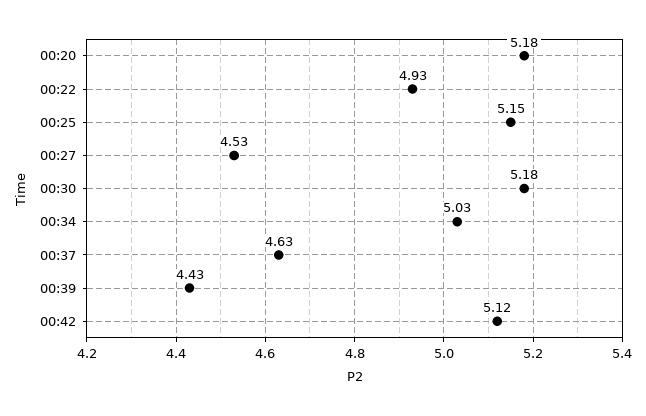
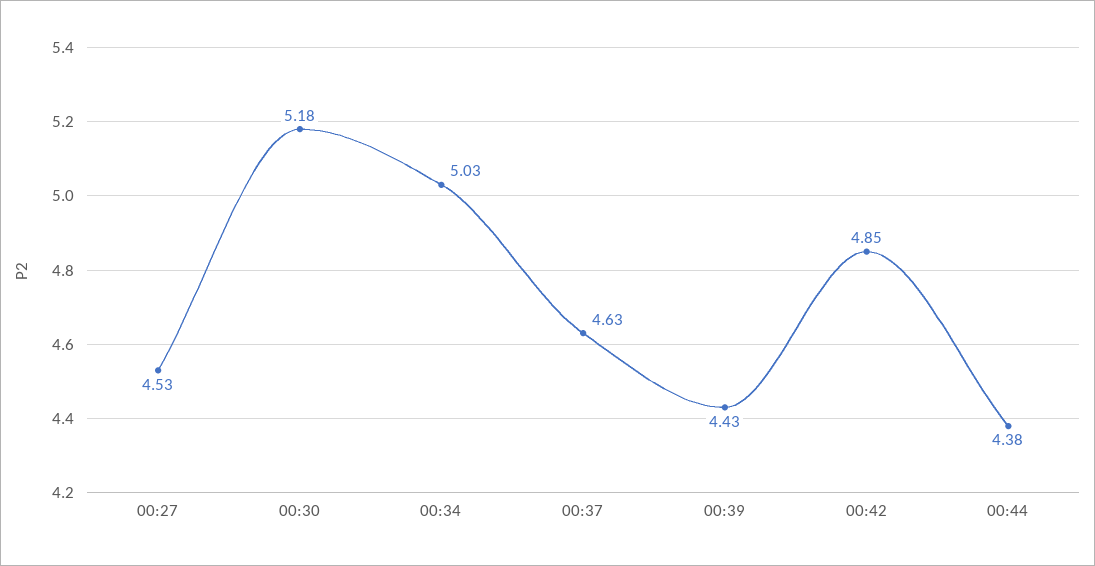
00:20: 5.18 -> none
00:22: 4.93 -> none
00:25: 5.15 -> none
00:42: 5.12 -> 4.85
00:44: none -> 4.38

